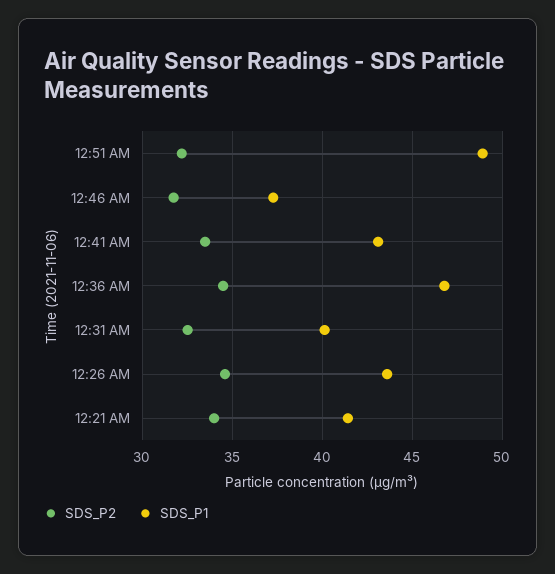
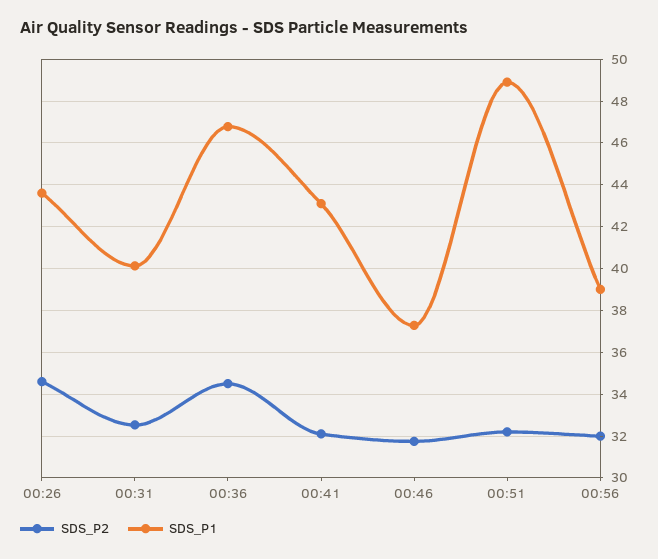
SDS_P2, 12:41 AM: 33.5 -> 32
SDS_P2, 12:21 AM: 34 -> none
SDS_P1, 12:21 AM: 41.5 -> none
SDS_P2, 00:56: none -> 32
SDS_P1, 00:56: none -> 39

